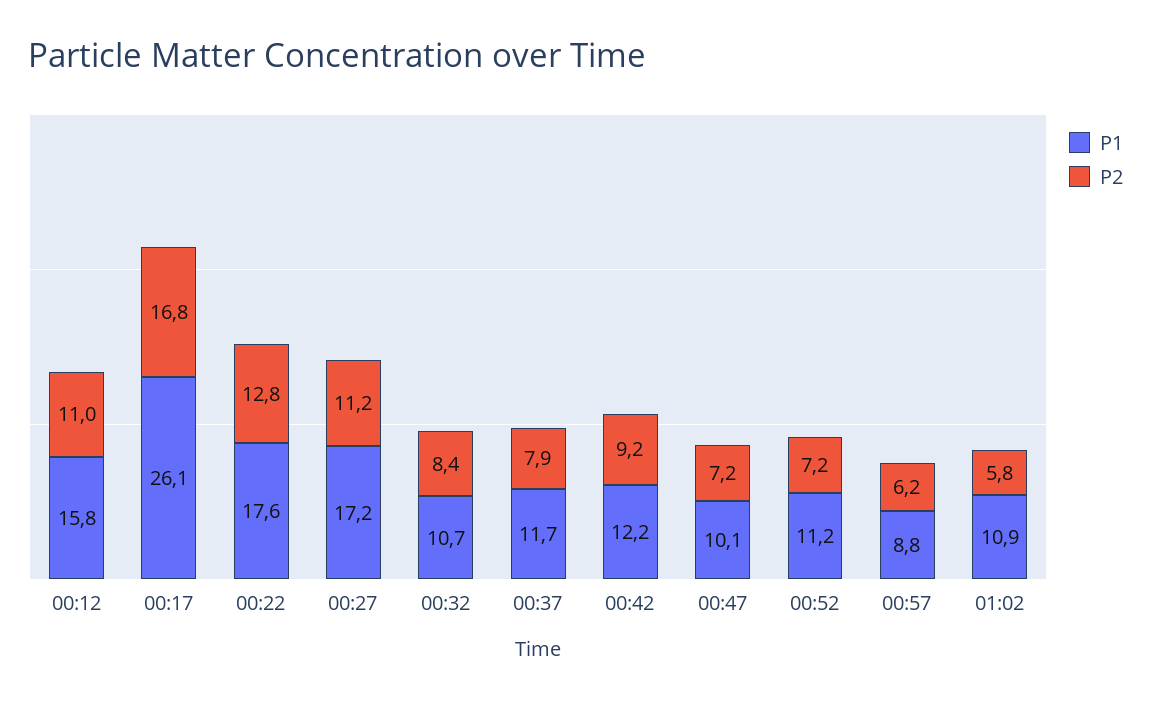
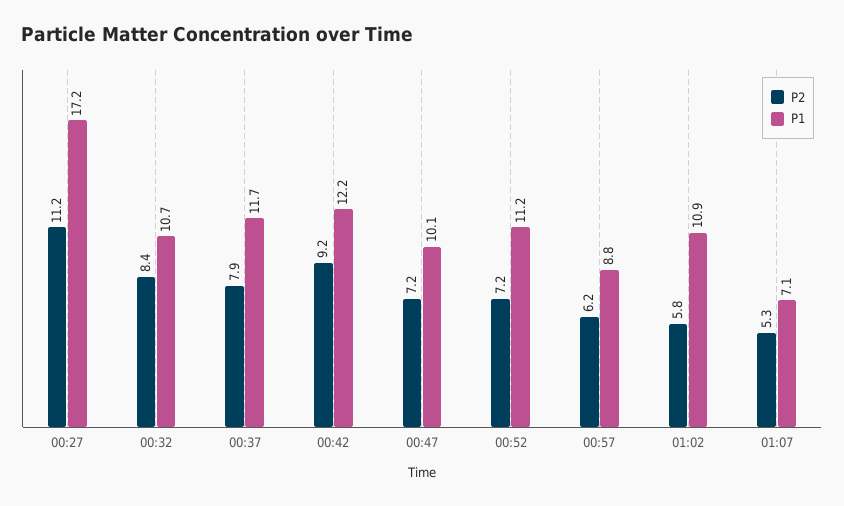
P1, 00:12: 15.8 -> none
P2, 00:12: 11 -> none
P1, 00:17: 26.1 -> none
P2, 00:17: 16.8 -> none
P1, 00:22: 17.6 -> none
P2, 00:22: 12.8 -> none
P2, 01:07: none -> 5.3
P1, 01:07: none -> 7.1

